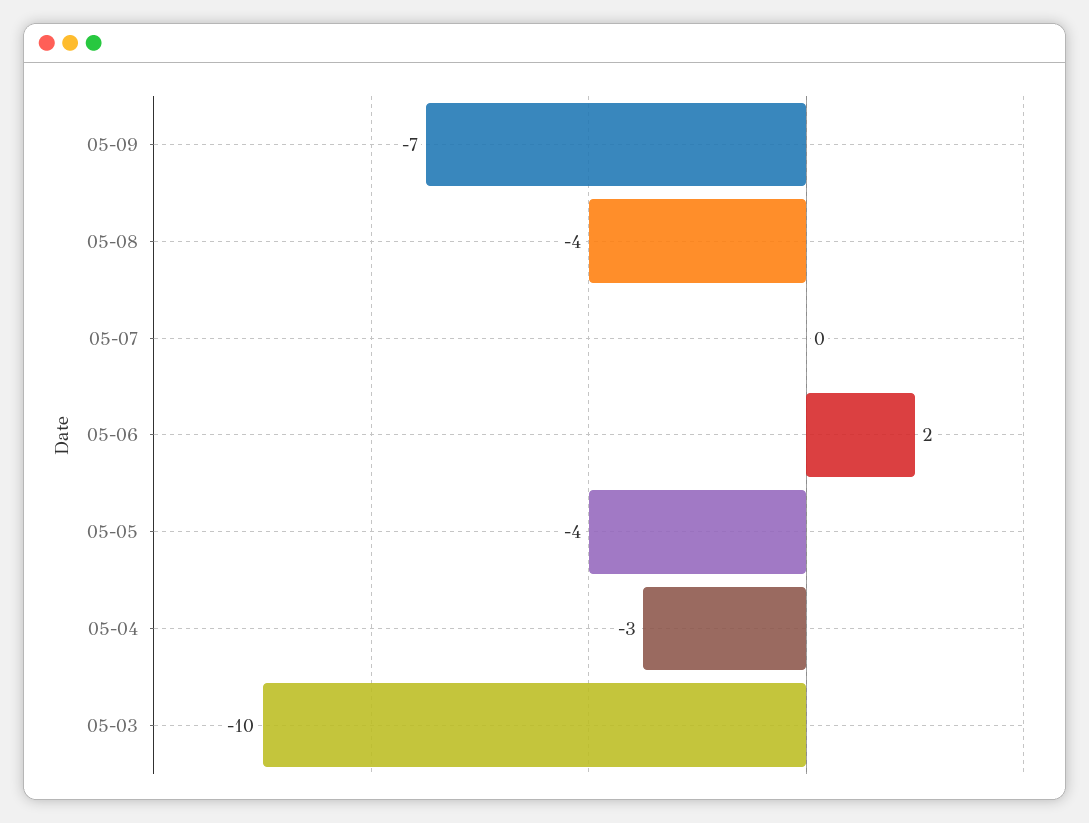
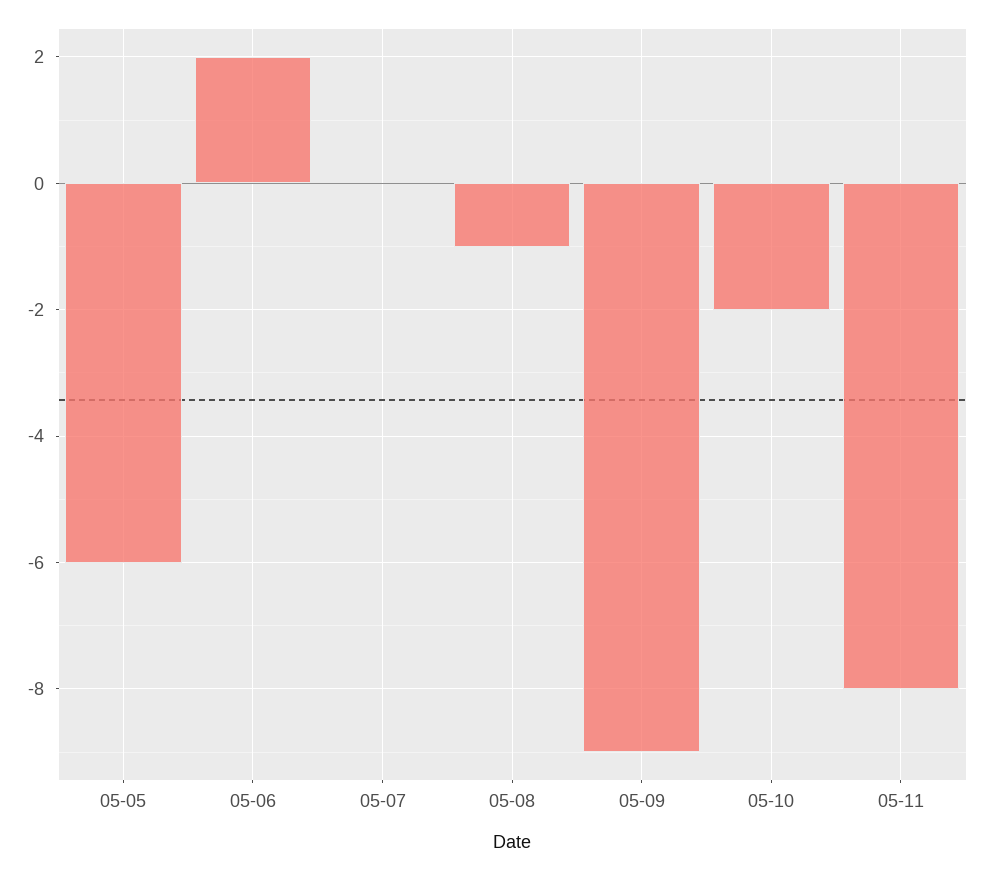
05-09: -7 -> -9
05-08: -4 -> -1
05-05: -4 -> -6
05-04: -3 -> none
05-03: -10 -> none
05-10: none -> -2
05-11: none -> -8

